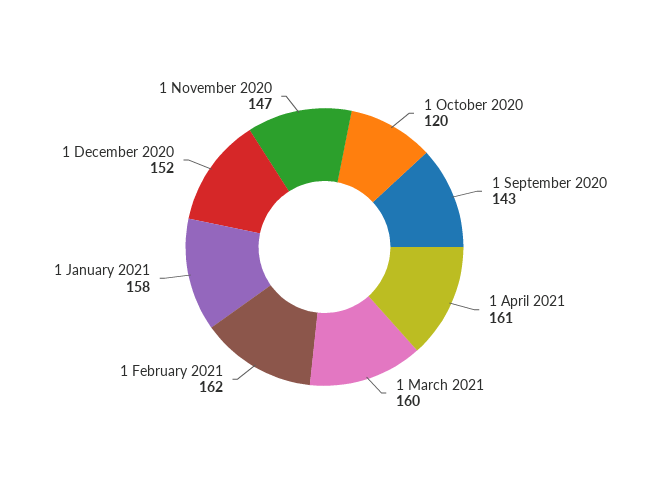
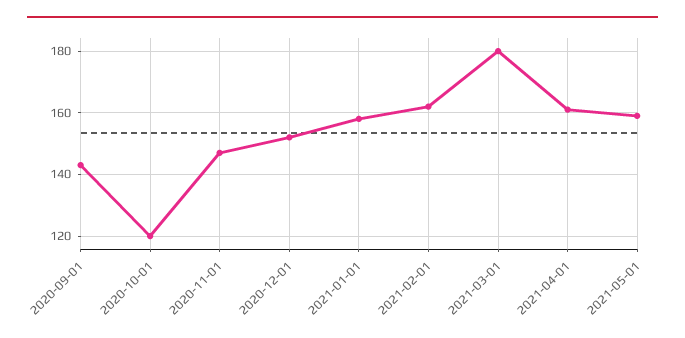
1 March 2021: 160 -> 180
2021-05-01: none -> 160

